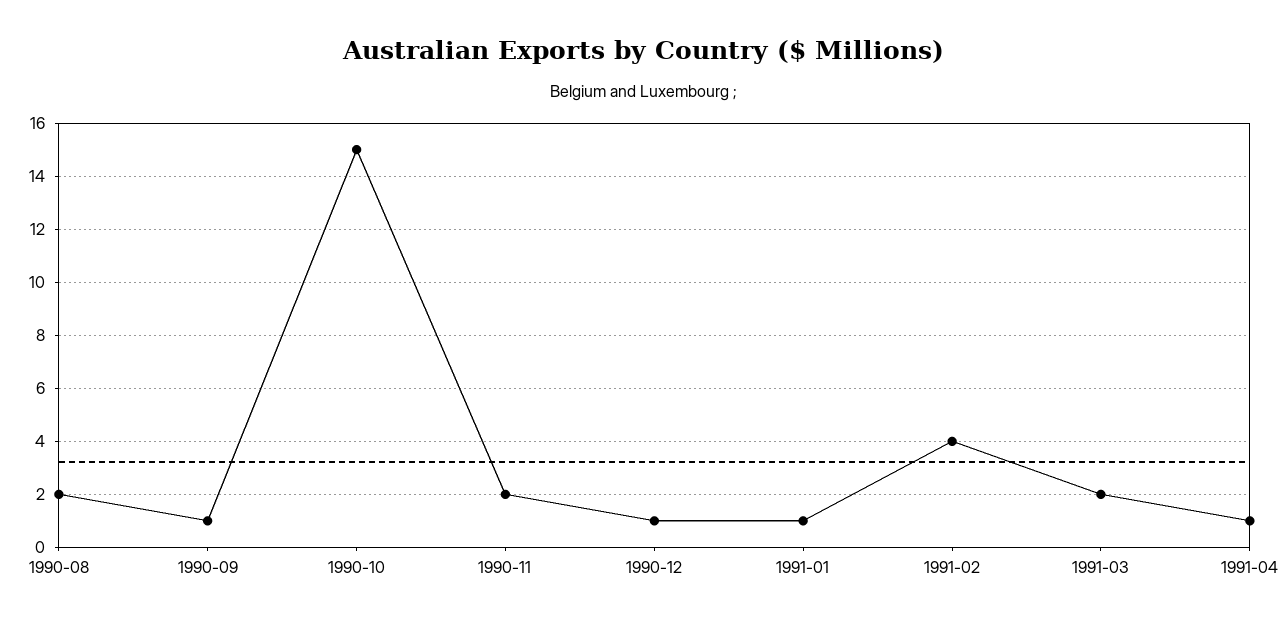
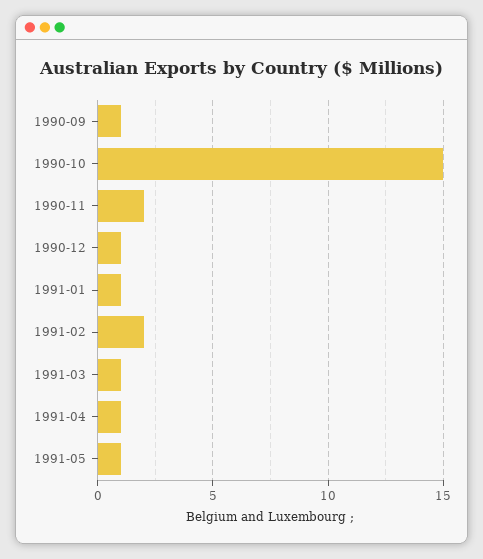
1990-08: 2 -> none
1991-02: 4 -> 2
1991-03: 2 -> 1
1991-05: none -> 1

